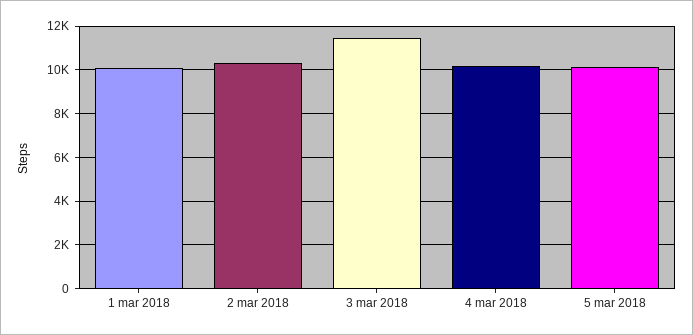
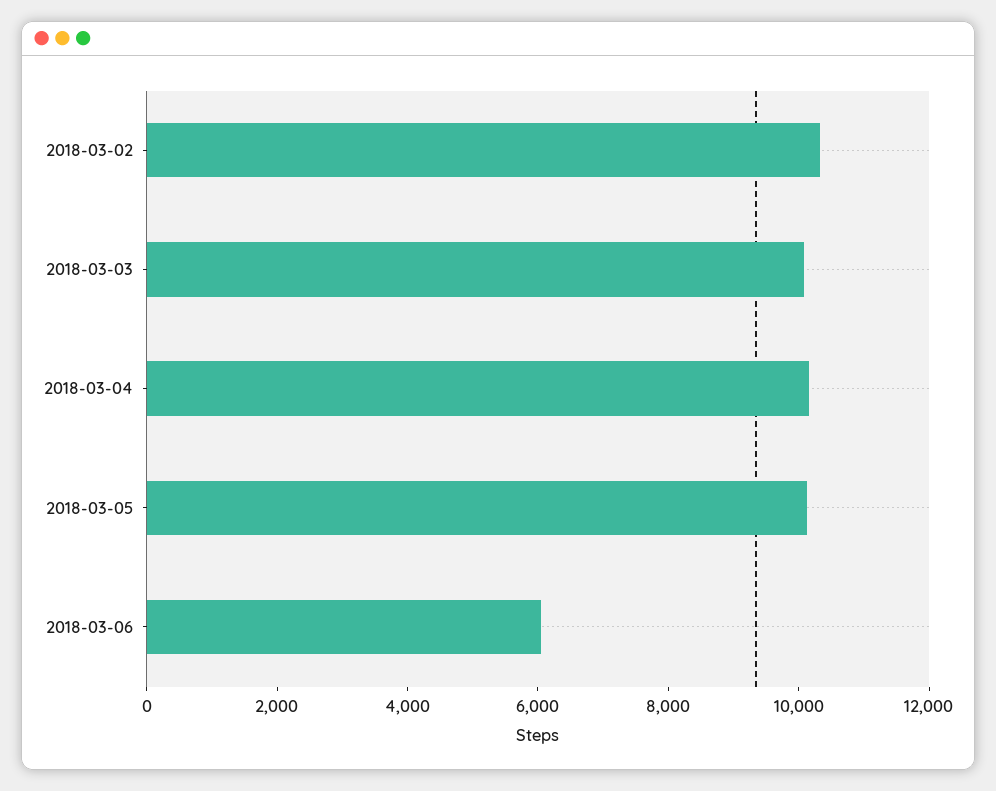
1 mar 2018: 10000 -> none
3 mar 2018: 11500 -> 10000
2018-03-06: none -> 6000

